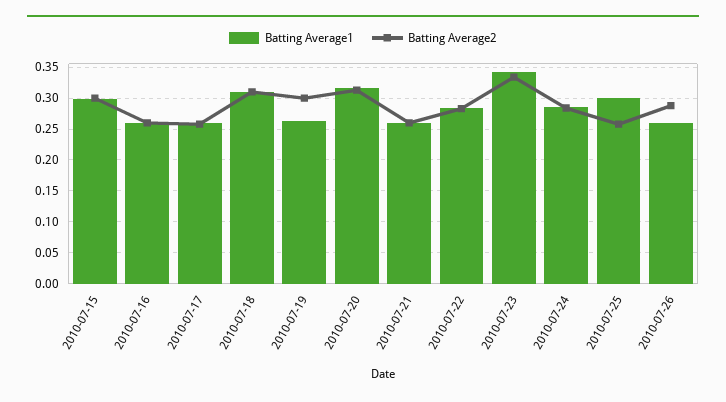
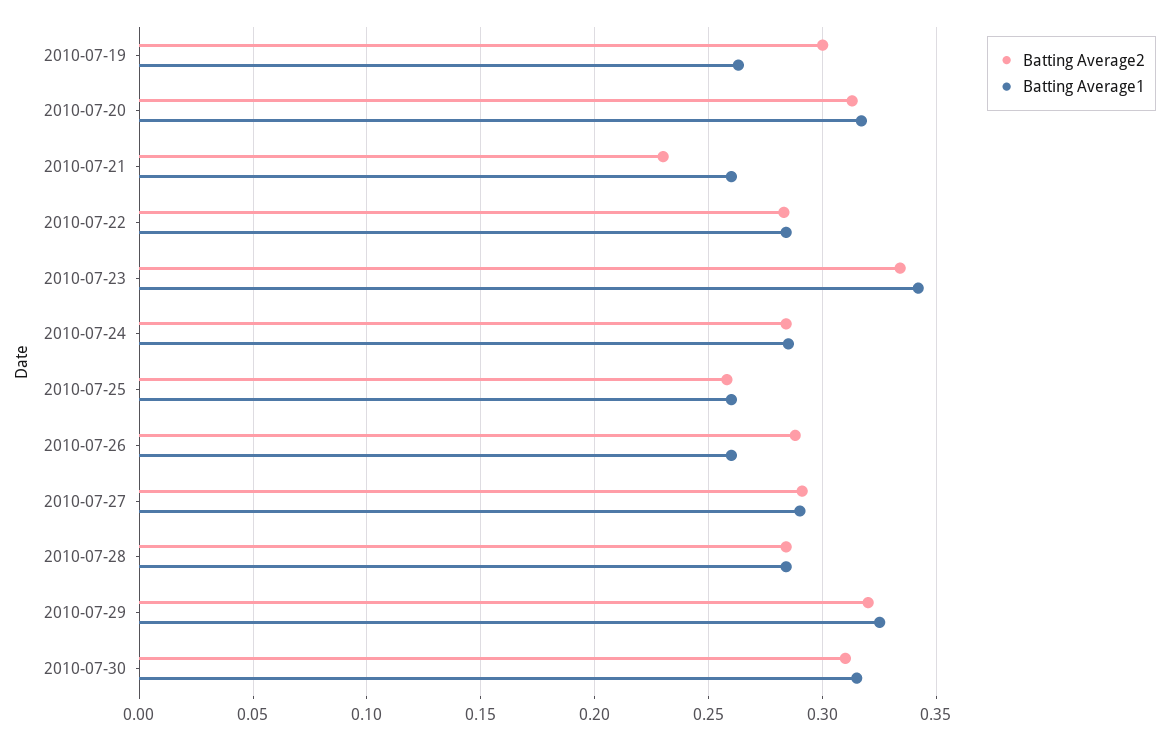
Batting Average1, 2010-07-15: 0.3 -> none
Batting Average2, 2010-07-15: 0.3 -> none
Batting Average1, 2010-07-16: 0.26 -> none
Batting Average2, 2010-07-16: 0.26 -> none
Batting Average1, 2010-07-17: 0.26 -> none
Batting Average2, 2010-07-17: 0.26 -> none
Batting Average1, 2010-07-18: 0.31 -> none
Batting Average2, 2010-07-18: 0.31 -> none
Batting Average2, 2010-07-21: 0.26 -> 0.23
Batting Average1, 2010-07-25: 0.3 -> 0.26
Batting Average2, 2010-07-27: none -> 0.29
Batting Average1, 2010-07-27: none -> 0.29
Batting Average2, 2010-07-28: none -> 0.285
Batting Average1, 2010-07-28: none -> 0.285
Batting Average2, 2010-07-29: none -> 0.32
Batting Average1, 2010-07-29: none -> 0.325
Batting Average2, 2010-07-30: none -> 0.31
Batting Average1, 2010-07-30: none -> 0.315

